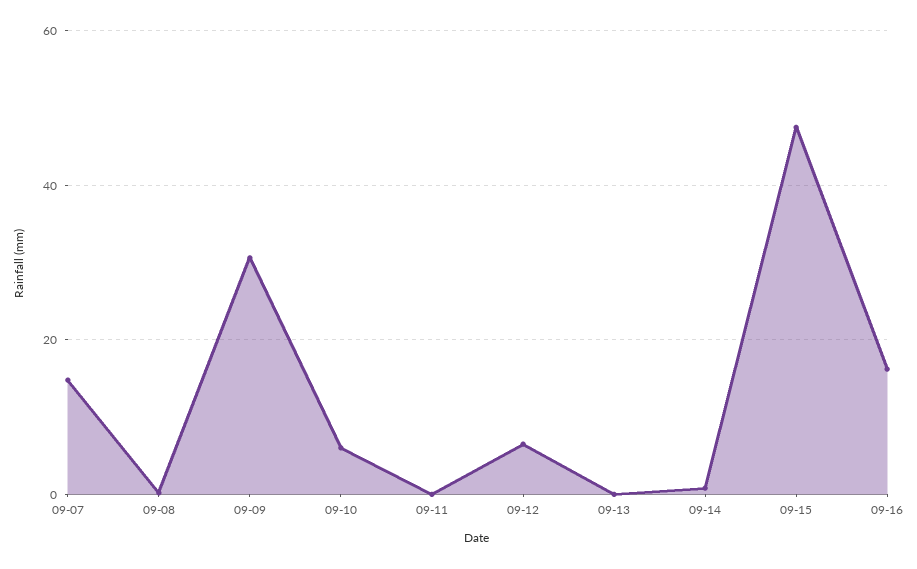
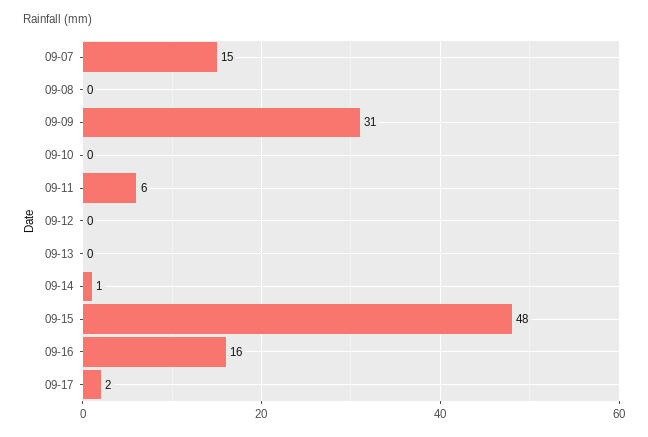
09-10: 6 -> 0
09-11: 0 -> 6
09-12: 6 -> 0
09-17: none -> 2

